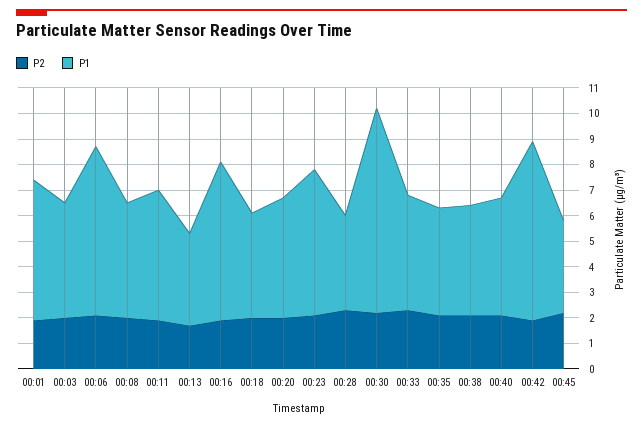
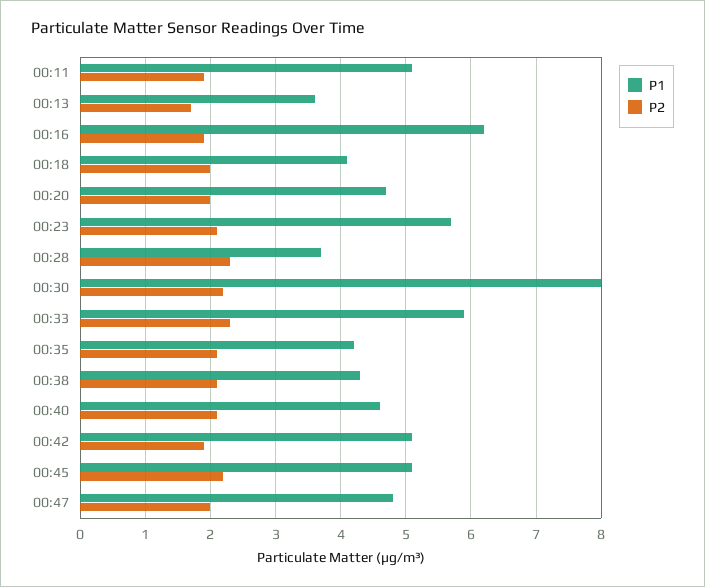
P2, 00:01: 2 -> none
P1, 00:01: 5.5 -> none
P2, 00:03: 2 -> none
P1, 00:03: 4.5 -> none
P2, 00:06: 2 -> none
P1, 00:06: 6.5 -> none
P2, 00:08: 2 -> none
P1, 00:08: 4.5 -> none
P1, 00:33: 4.5 -> 5.9
P1, 00:42: 7 -> 5.1
P1, 00:45: 3.5 -> 5.1
P1, 00:47: none -> 4.8
P2, 00:47: none -> 2

